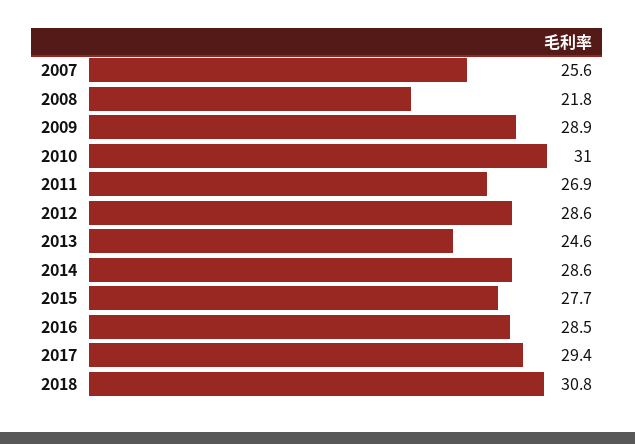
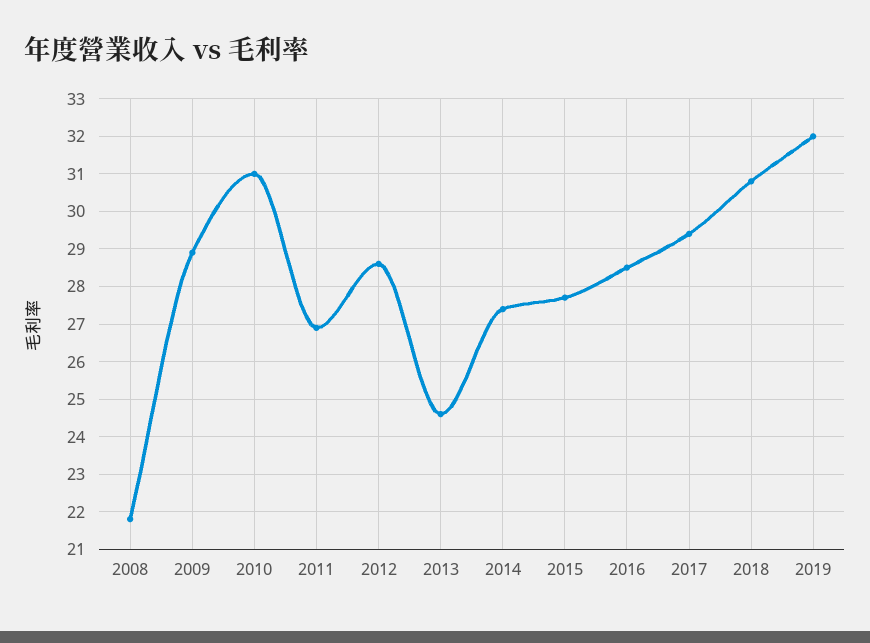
2007: 25.6 -> none
2014: 28.6 -> 27.5
2019: none -> 32

